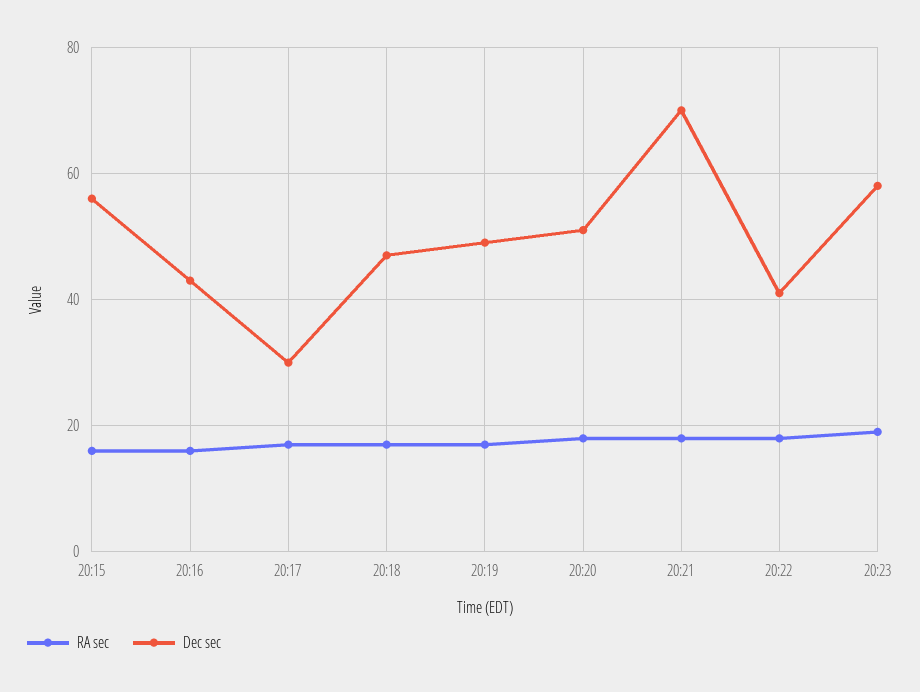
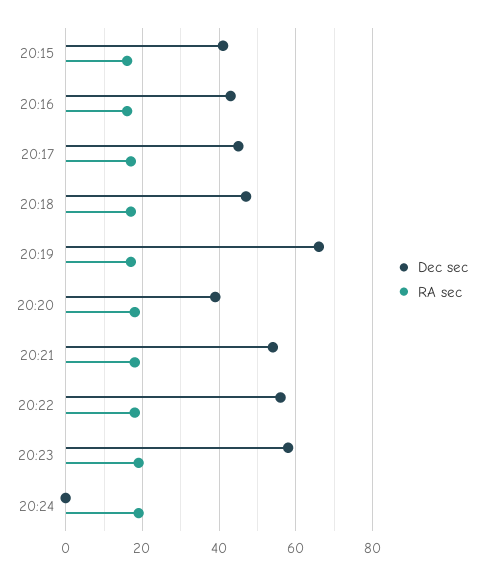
Dec sec, 20:15: 55 -> 40
Dec sec, 20:17: 30 -> 45
Dec sec, 20:19: 50 -> 65
Dec sec, 20:20: 50 -> 40
Dec sec, 20:21: 70 -> 55
Dec sec, 20:22: 40 -> 55
Dec sec, 20:24: none -> 0
RA sec, 20:24: none -> 20

